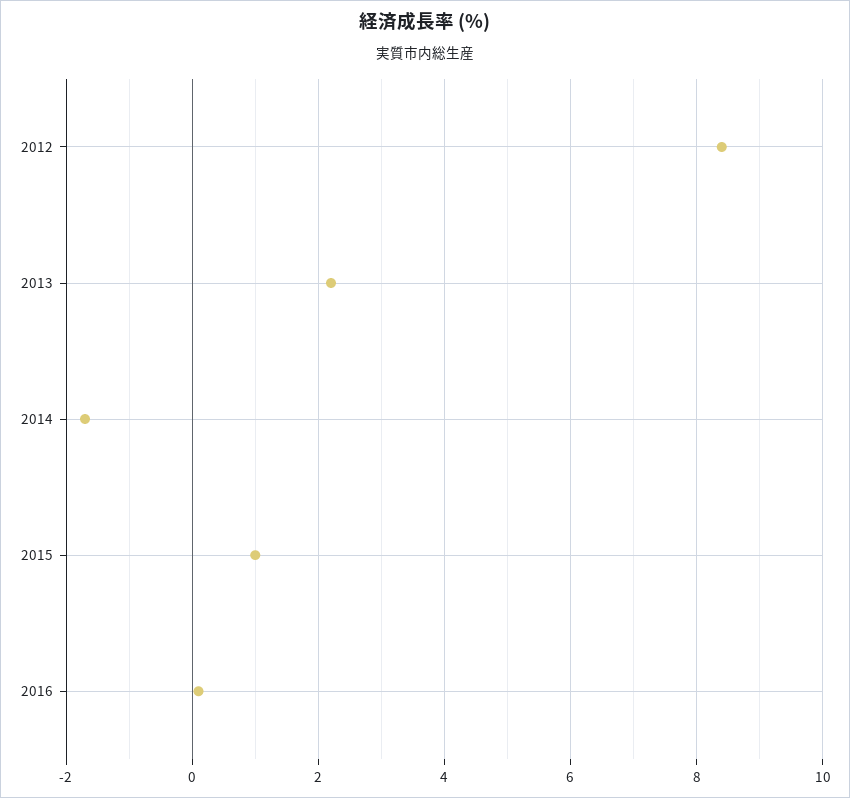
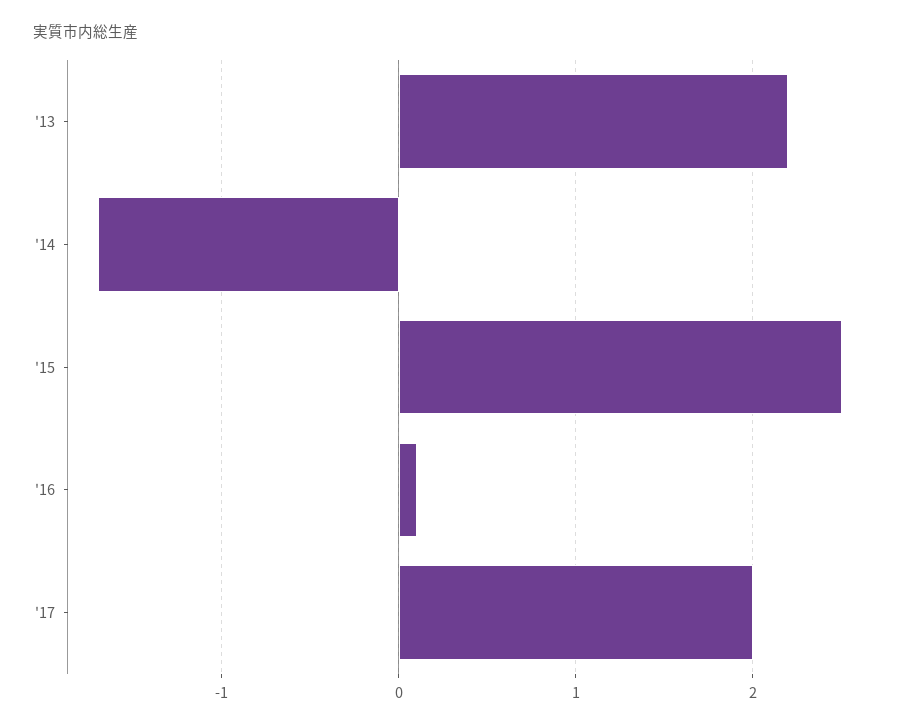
2012: 8.5 -> none
2015: 1 -> 2.5
'17: none -> 2

